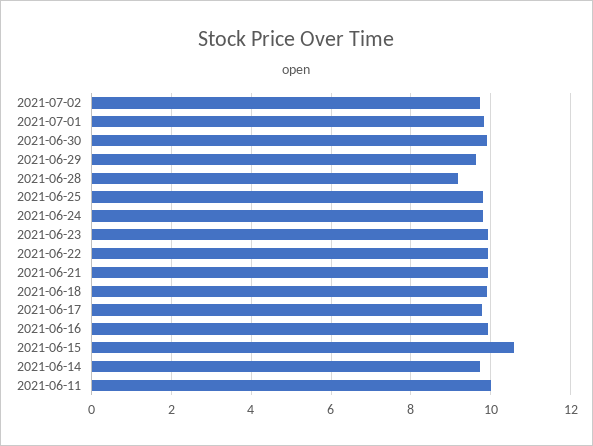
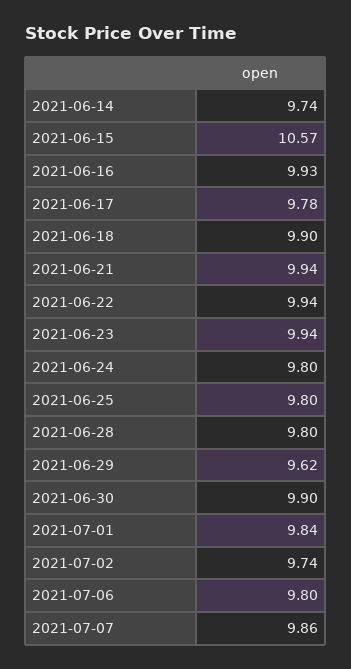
2021-06-28: 9.2 -> 9.8
2021-06-11: 10 -> none
2021-07-06: none -> 9.8
2021-07-07: none -> 9.86

